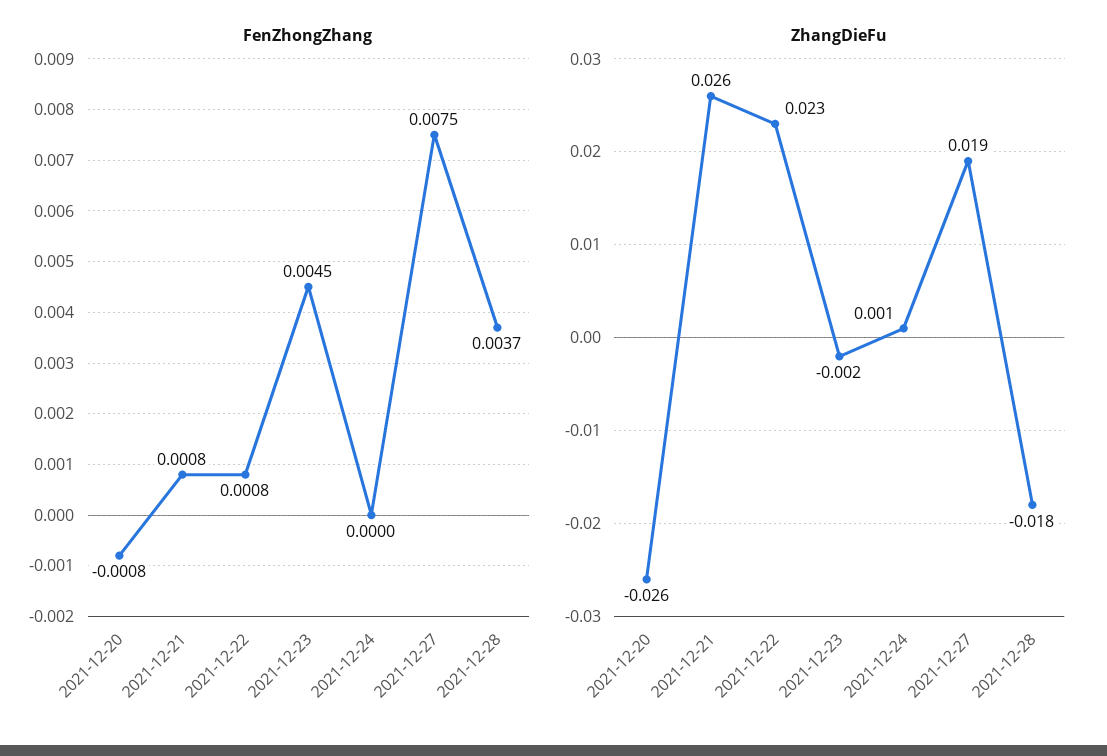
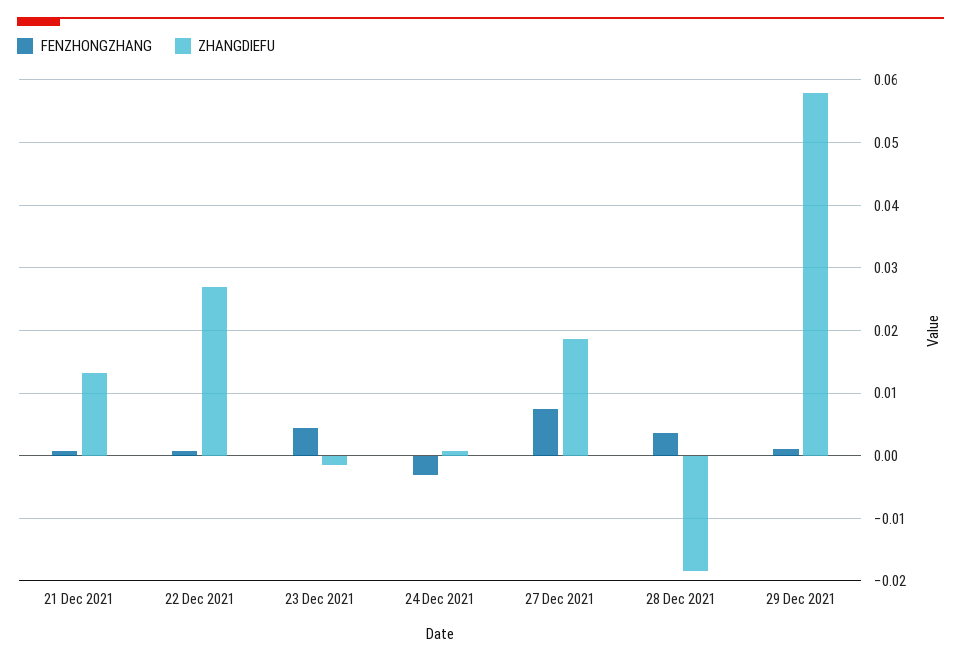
FenZhongZhang, 2021-12-20: -0.0008 -> none
FenZhongZhang, 2021-12-24: 0 -> -0.003
ZhangDieFu, 2021-12-20: -0.026 -> none
ZhangDieFu, 2021-12-21: 0.026 -> 0.013
ZhangDieFu, 2021-12-22: 0.023 -> 0.027
FenZhongZhang, 29 Dec 2021: none -> 0.001
ZhangDieFu, 29 Dec 2021: none -> 0.058

